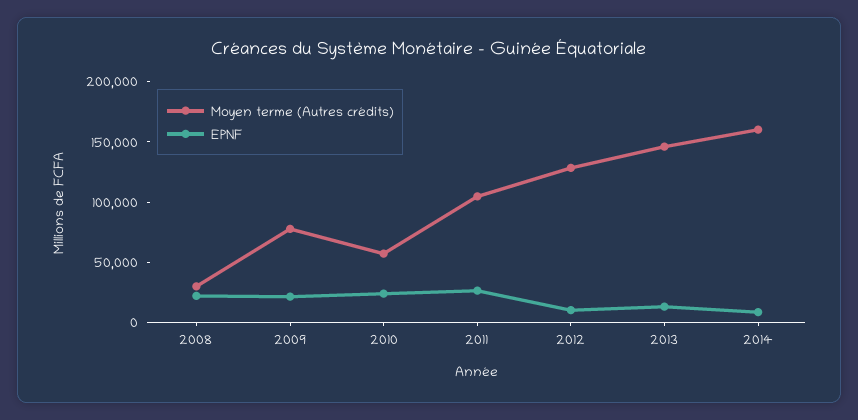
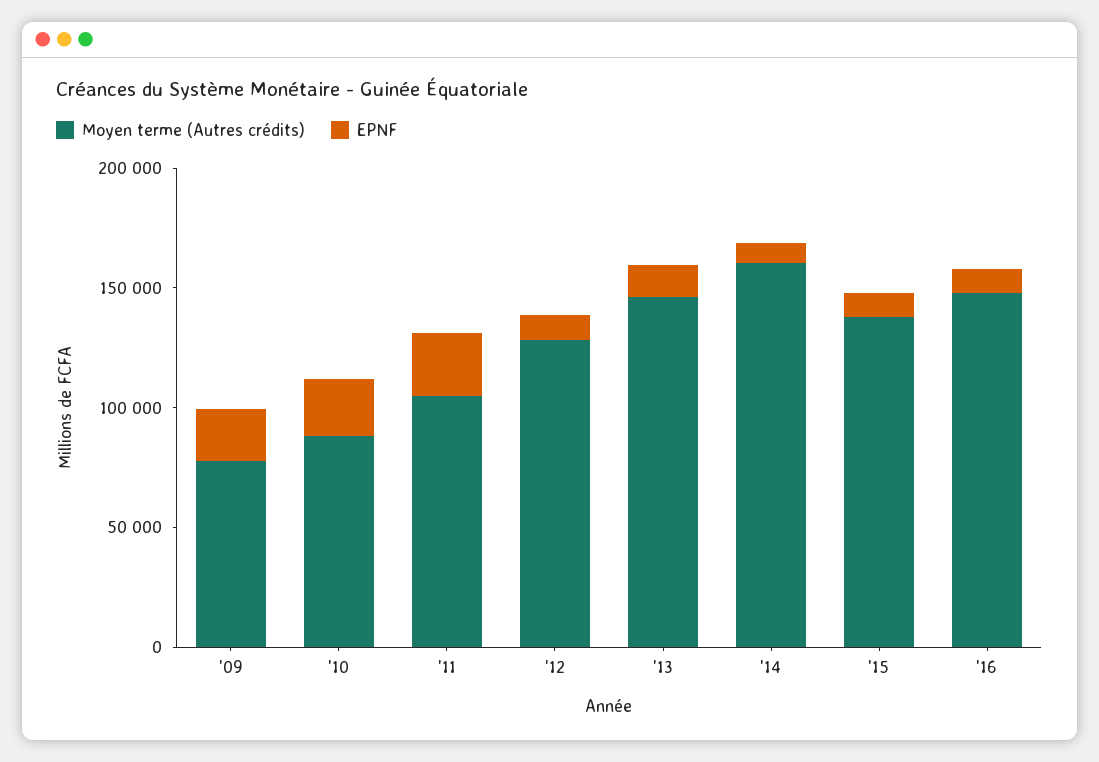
Moyen terme (Autres crédits), 2008: 30000 -> none
EPNF, 2008: 20000 -> none
Moyen terme (Autres crédits), 2010: 60000 -> 90000
Moyen terme (Autres crédits), '15: none -> 140000
EPNF, '15: none -> 10000
Moyen terme (Autres crédits), '16: none -> 150000
EPNF, '16: none -> 10000

